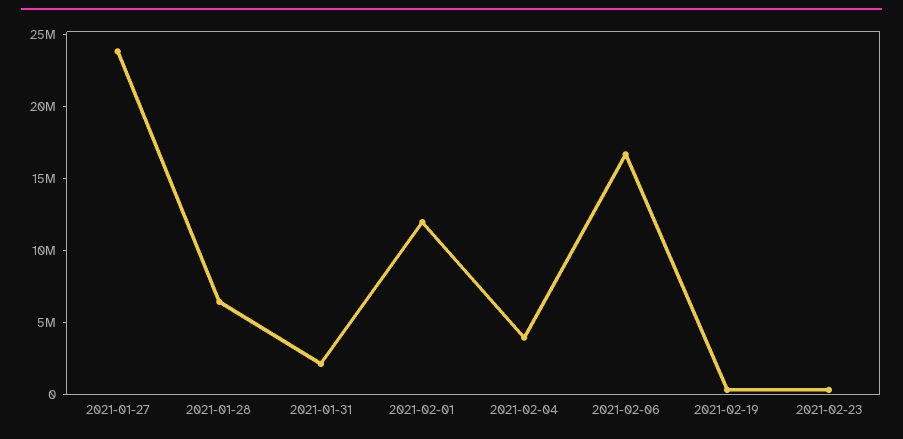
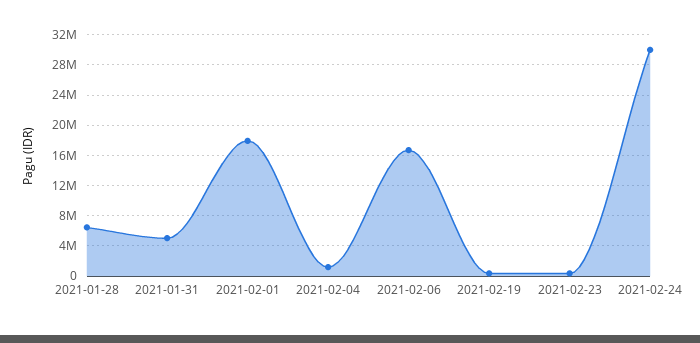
2021-01-27: 24000000 -> none
2021-01-31: 2000000 -> 5000000
2021-02-01: 12000000 -> 18000000
2021-02-04: 4000000 -> 1000000
2021-02-24: none -> 30000000

